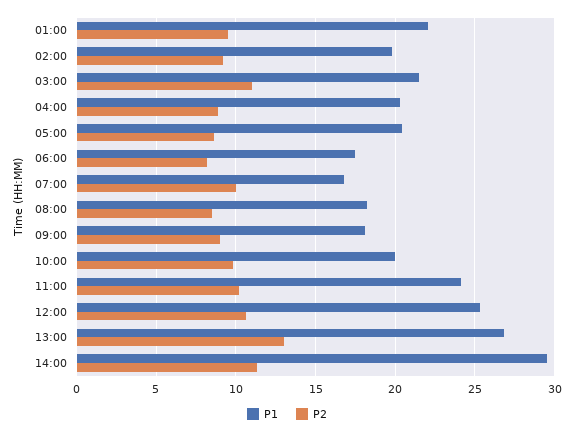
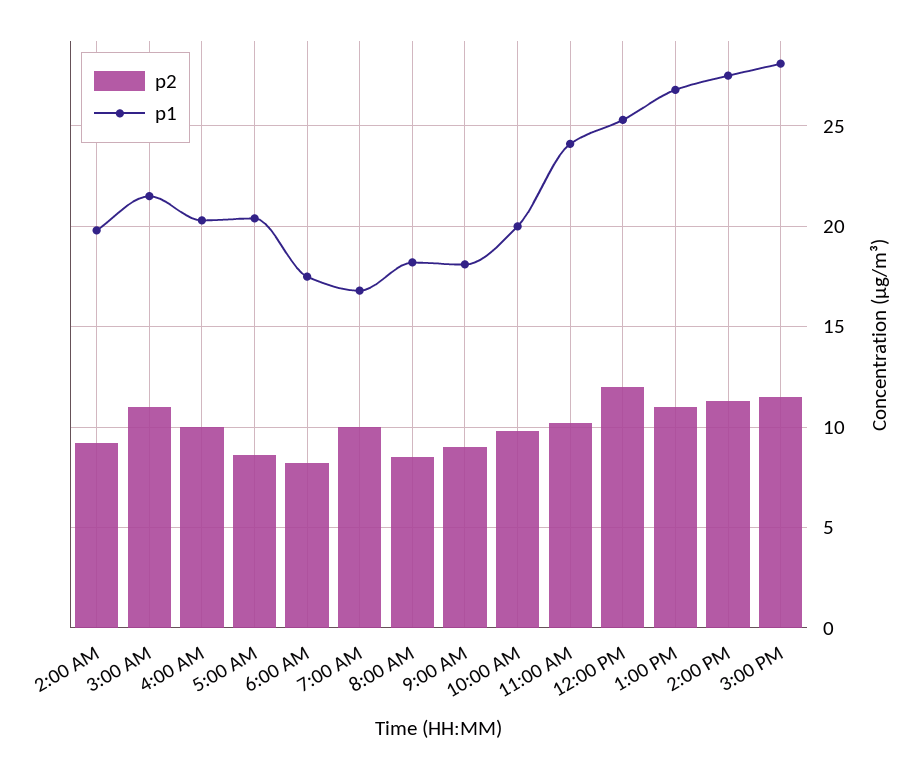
P1, 01:00: 22 -> none
P2, 01:00: 9.5 -> none
P2, 04:00: 9 -> 10
P2, 12:00: 10.5 -> 12
P2, 13:00: 13 -> 11
P1, 14:00: 29.5 -> 27.5
P2, 3:00 PM: none -> 11.5
P1, 3:00 PM: none -> 28

